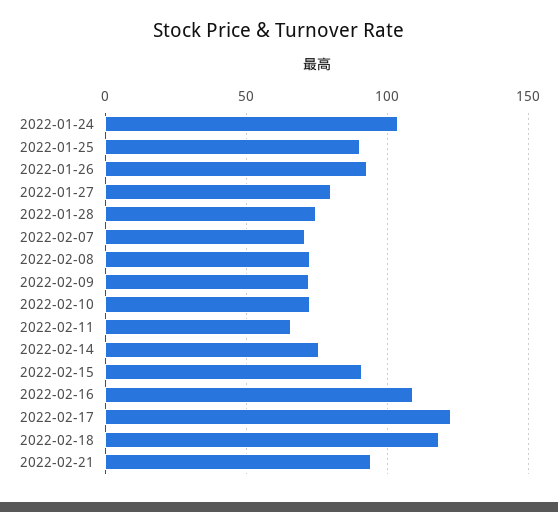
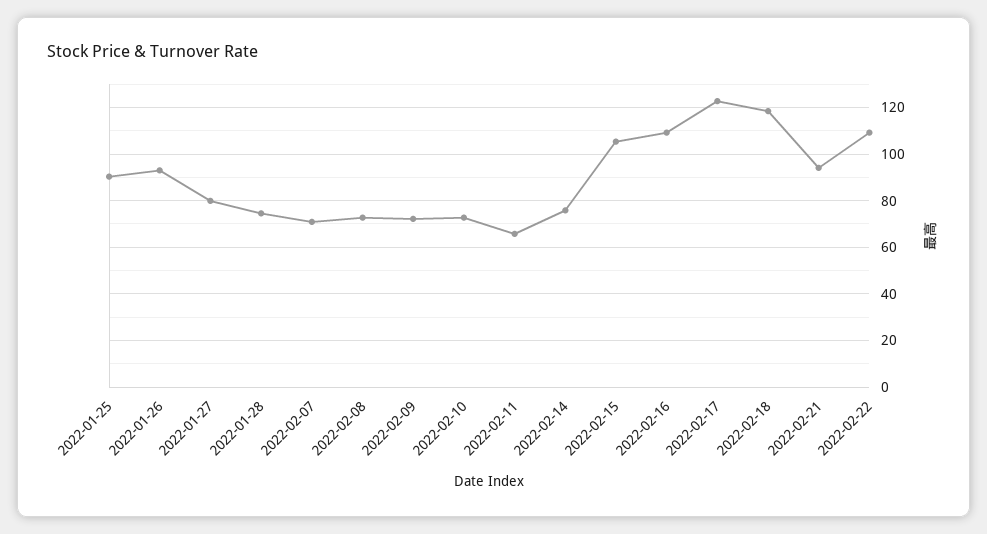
2022-01-24: 105 -> none
2022-02-15: 90 -> 105
2022-02-22: none -> 110

